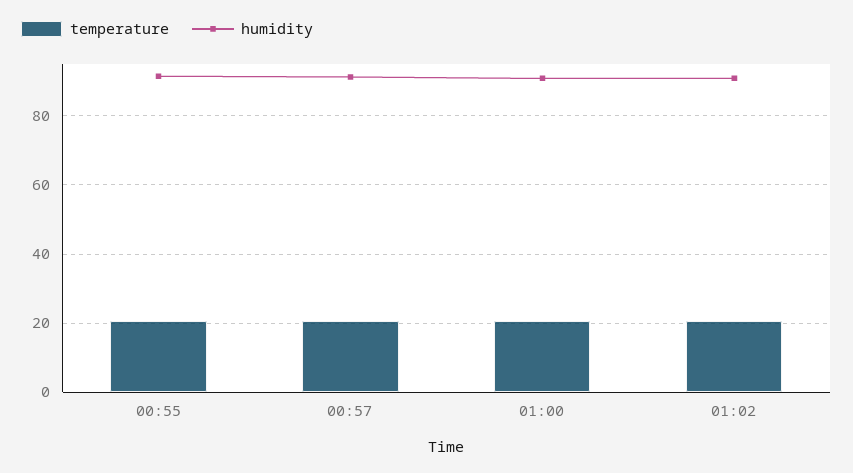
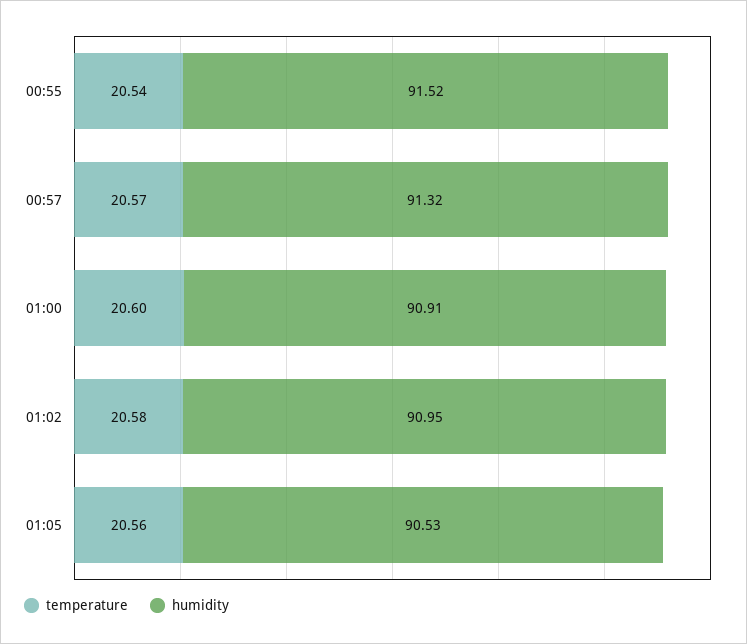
temperature, 01:05: none -> 20.56
humidity, 01:05: none -> 90.53

